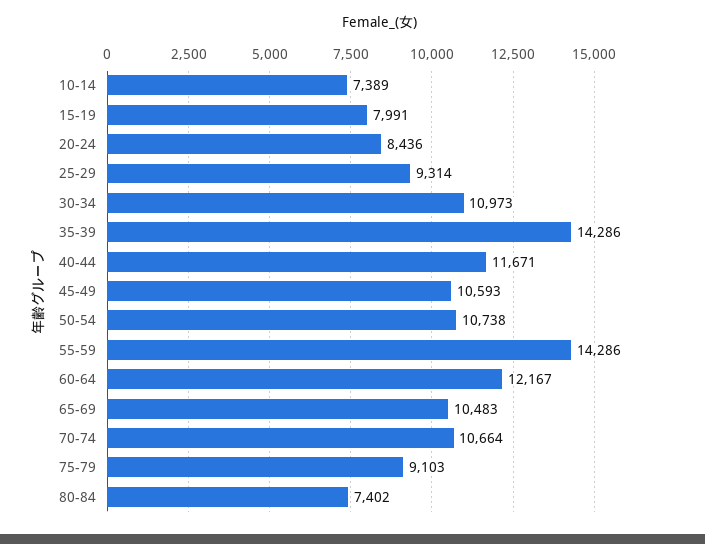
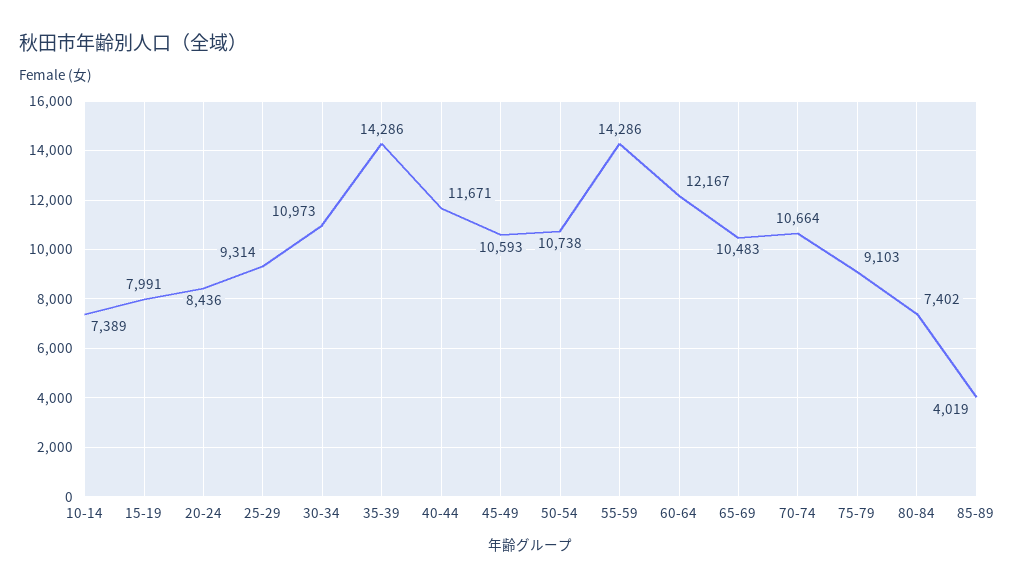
85-89: none -> 4019

